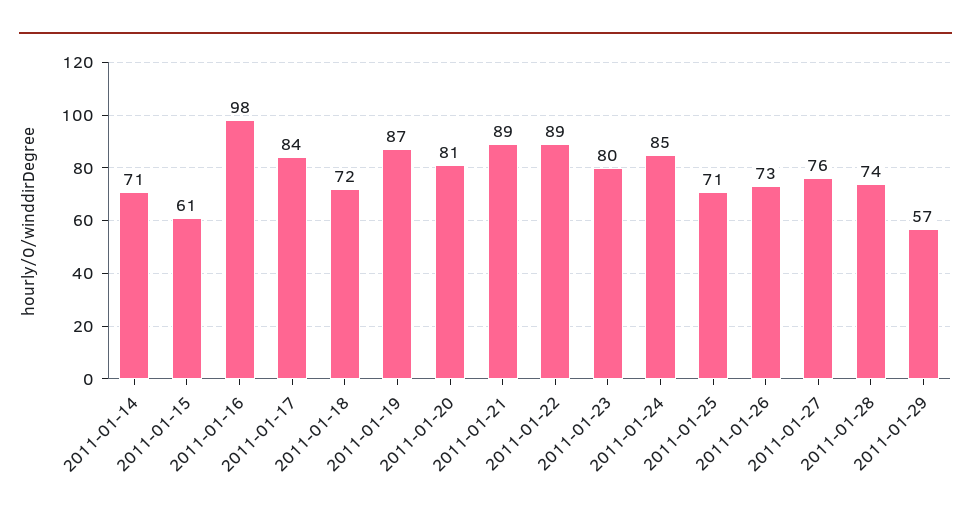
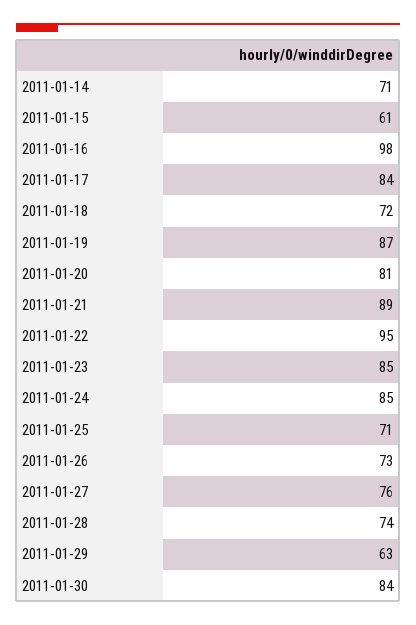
2011-01-22: 89 -> 95
2011-01-23: 80 -> 85
2011-01-29: 57 -> 63
2011-01-30: none -> 84

